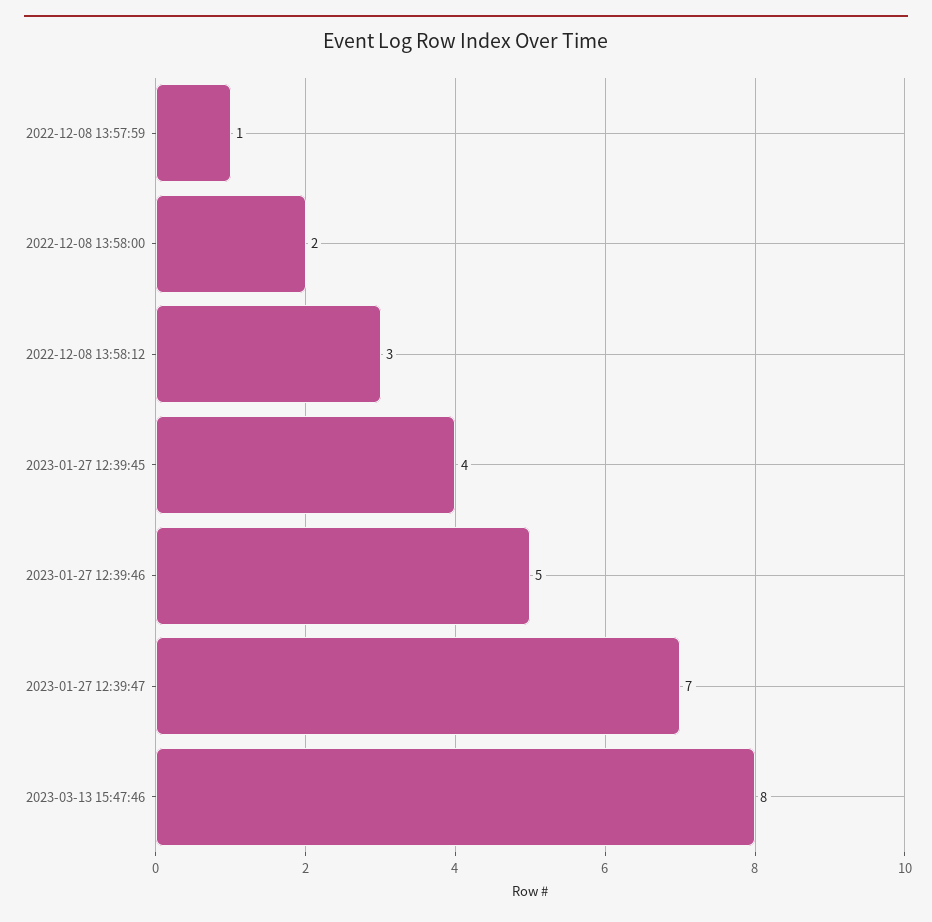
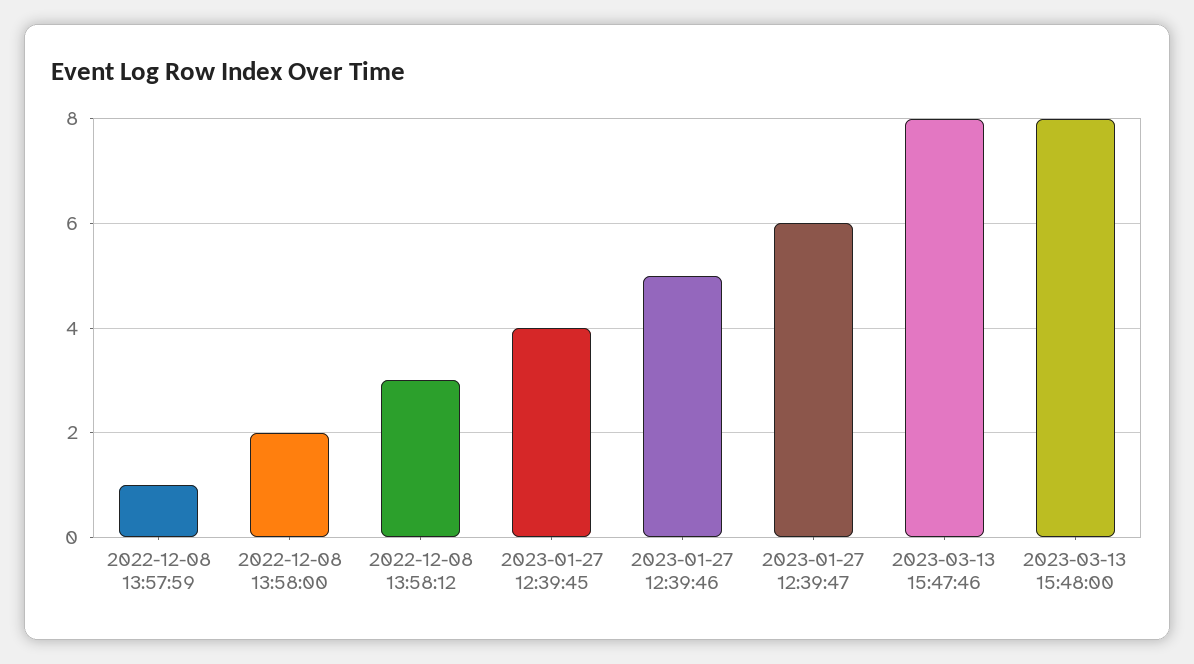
2023-01-27 12:39:47: 7 -> 6
2023-03-13 15:48:00: none -> 8

